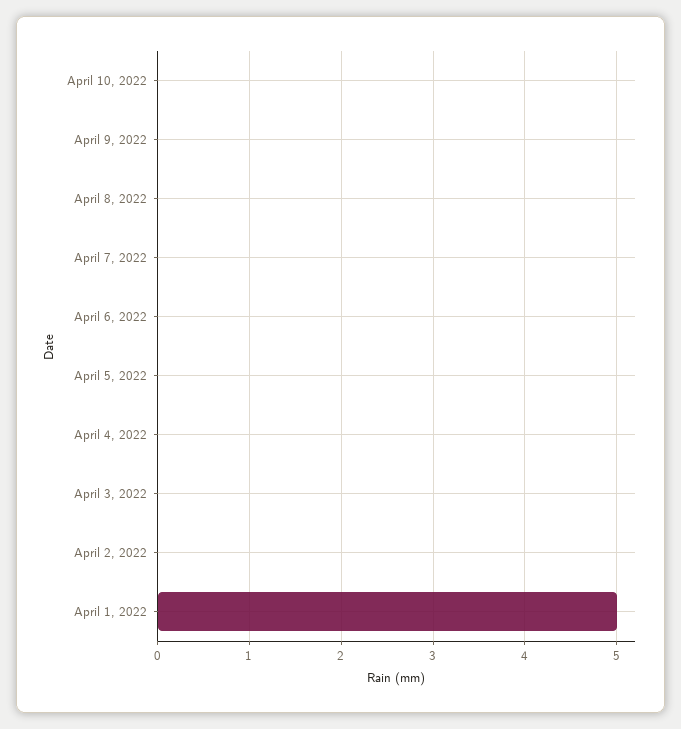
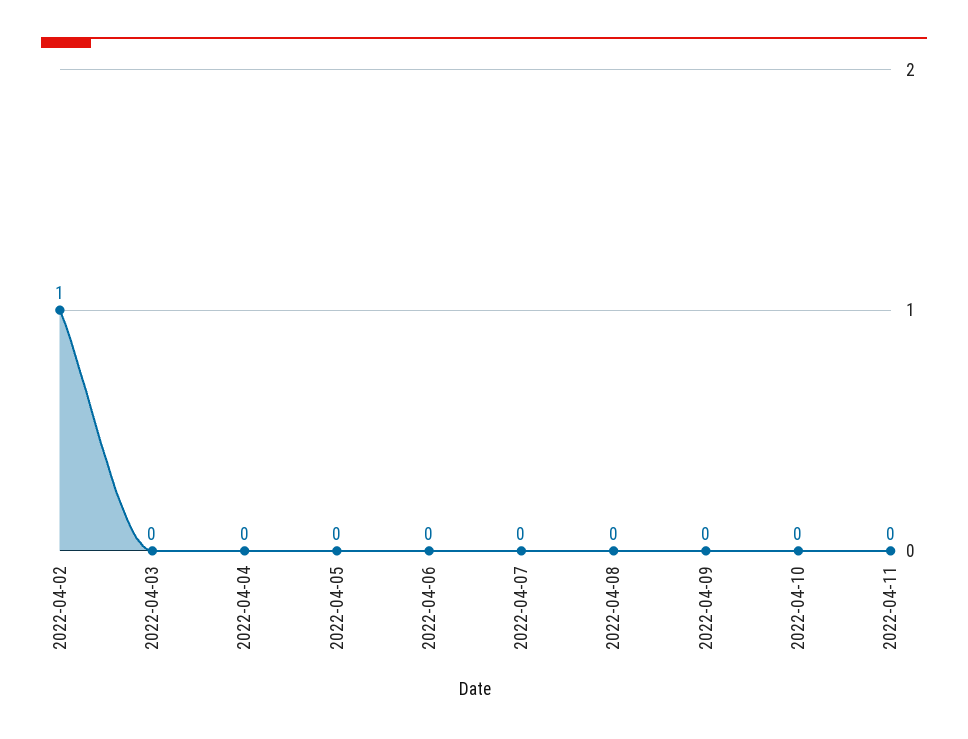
April 2, 2022: 0 -> 1
April 1, 2022: 5 -> none
2022-04-11: none -> 0

